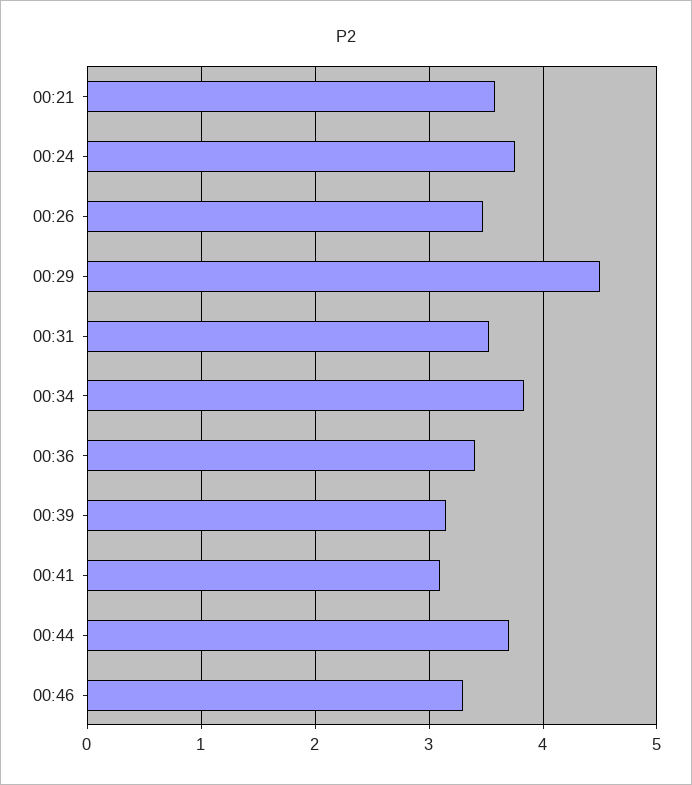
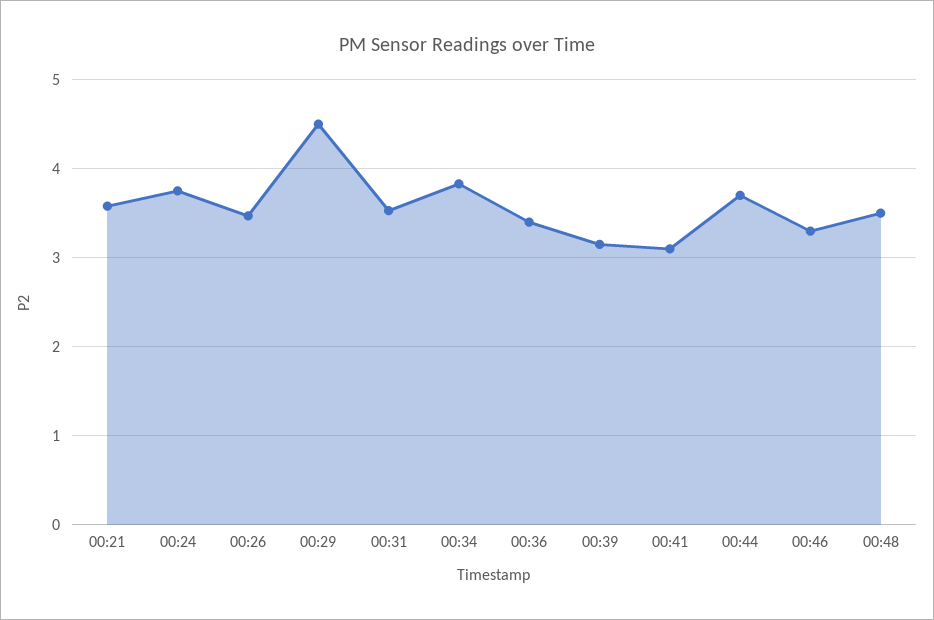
00:48: none -> 3.5

